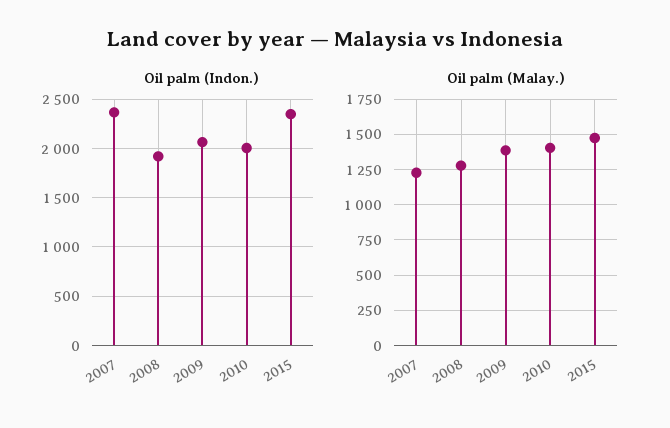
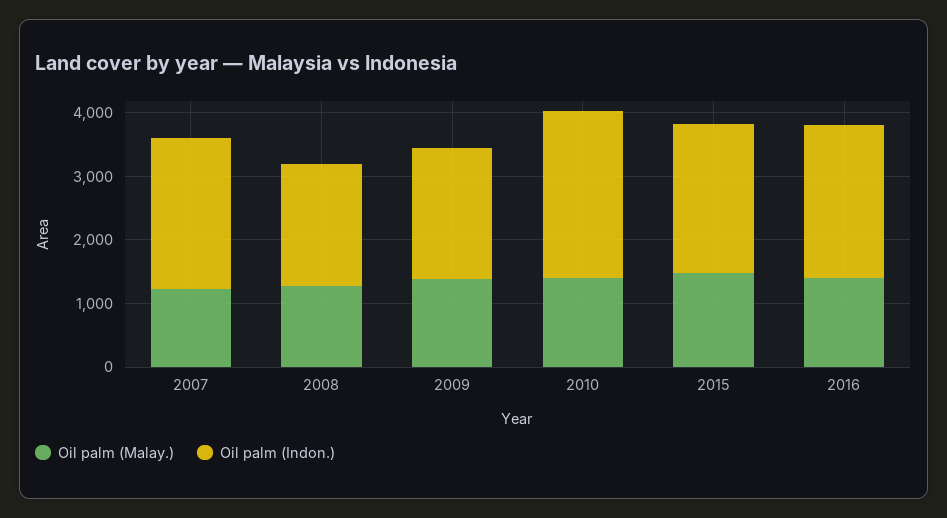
Oil palm (Indon.), 2010: 2000 -> 2600
Oil palm (Malay.), 2016: none -> 1400
Oil palm (Indon.), 2016: none -> 2400

